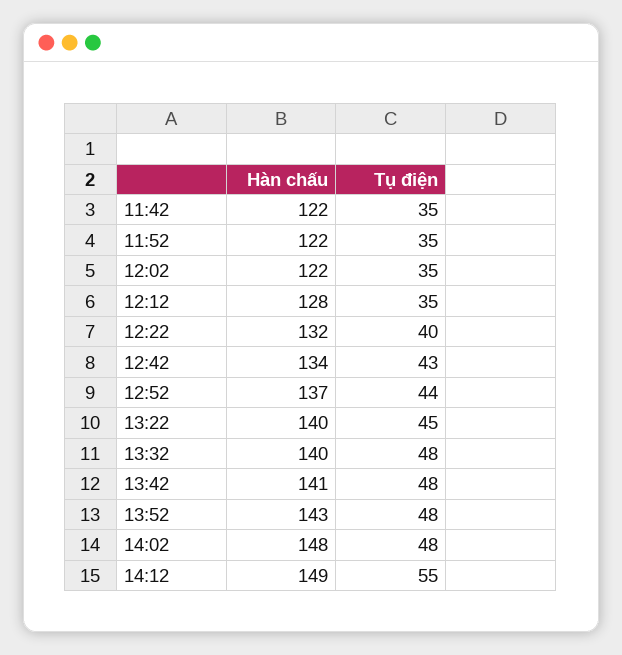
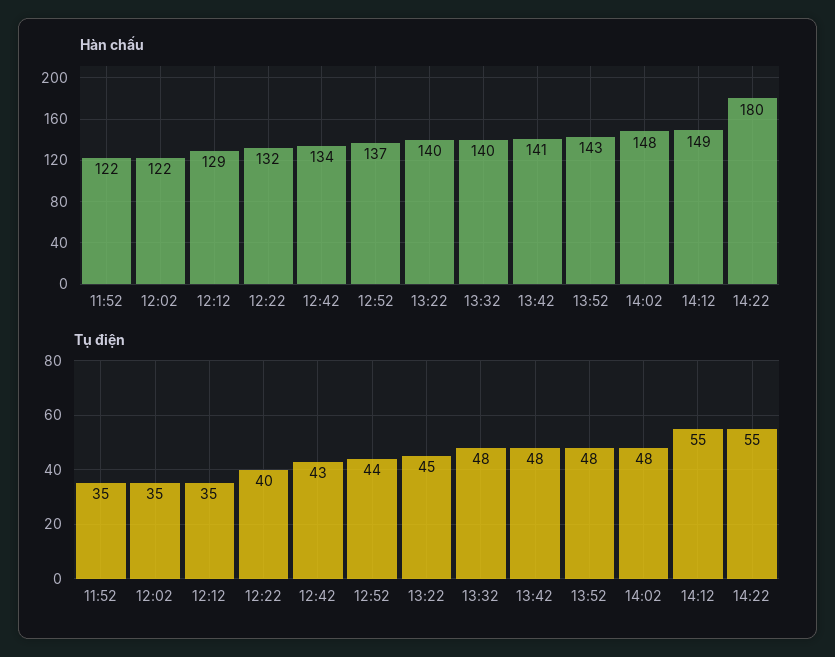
Hàn chấu, 11:42: 122 -> none
Tụ điện, 11:42: 35 -> none
Hàn chấu, 12:12: 128 -> 129
Hàn chấu, 14:22: none -> 180
Tụ điện, 14:22: none -> 55

